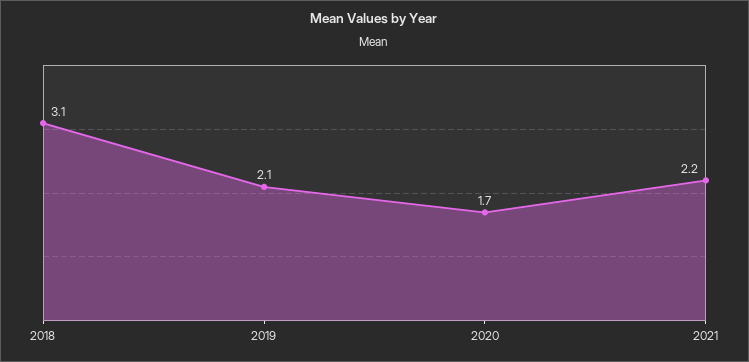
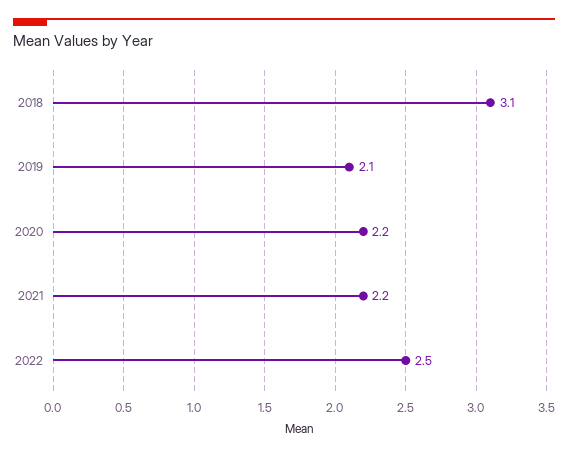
2020: 1.7 -> 2.2
2022: none -> 2.5

